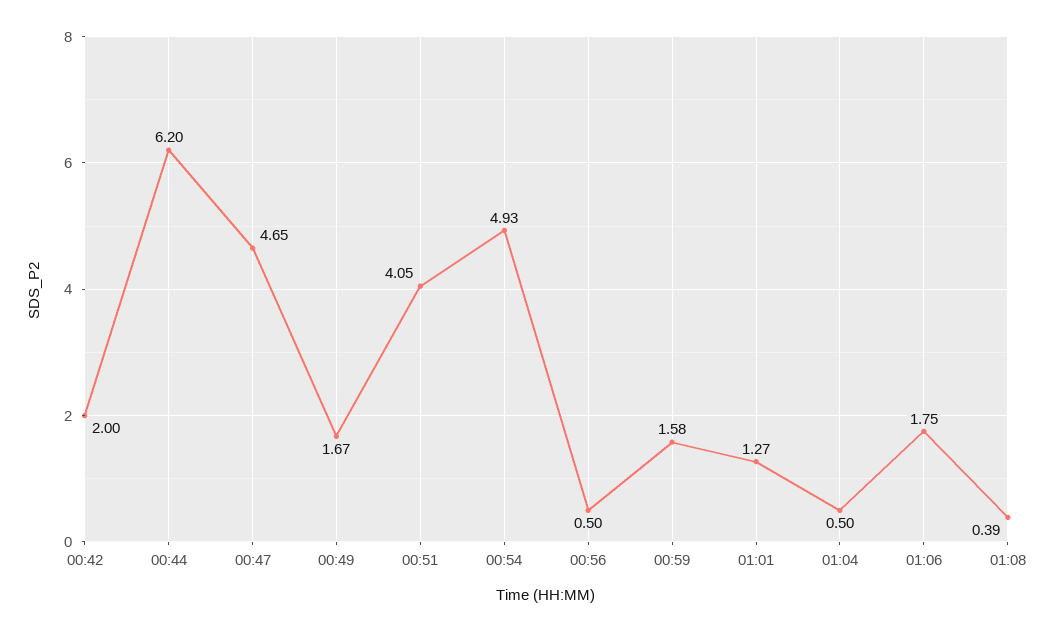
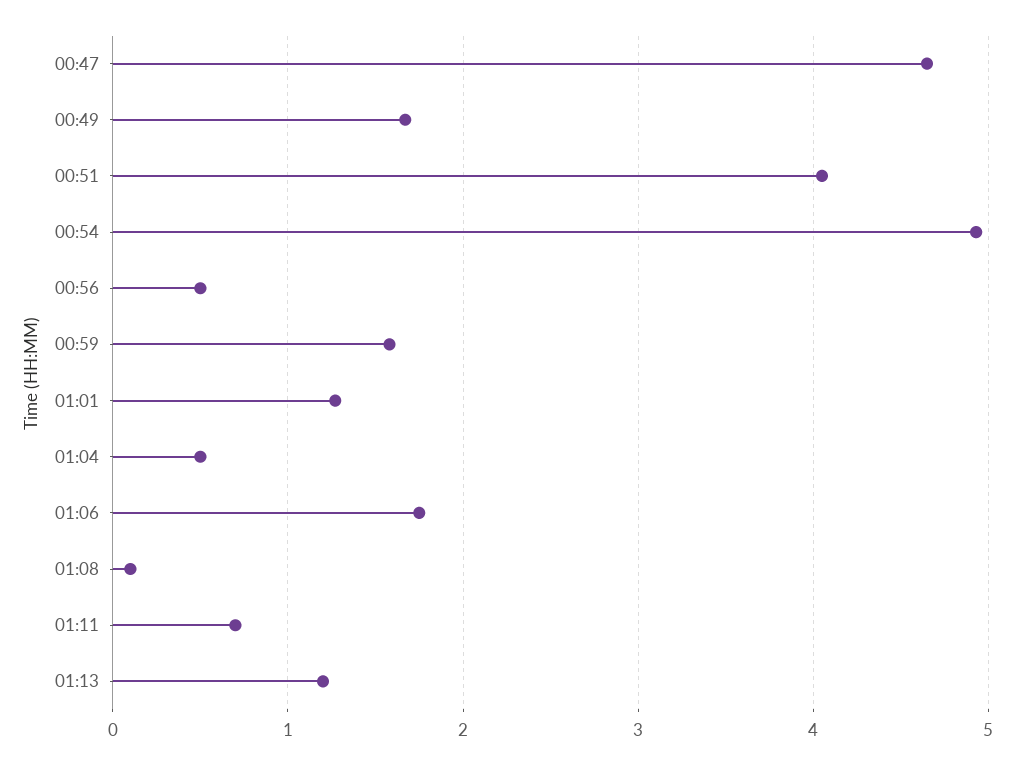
00:42: 2 -> none
00:44: 6.2 -> none
01:08: 0.39 -> 0.1
01:11: none -> 0.7
01:13: none -> 1.2

